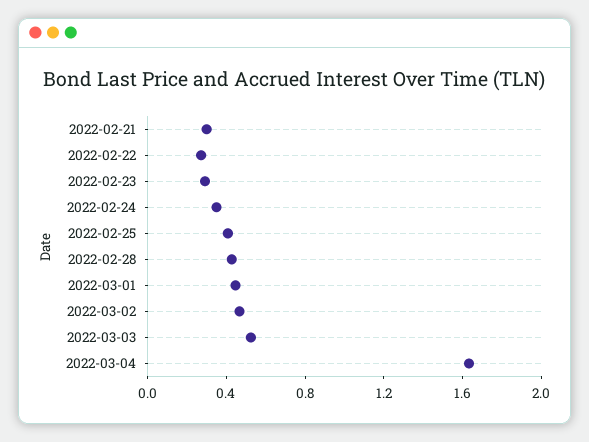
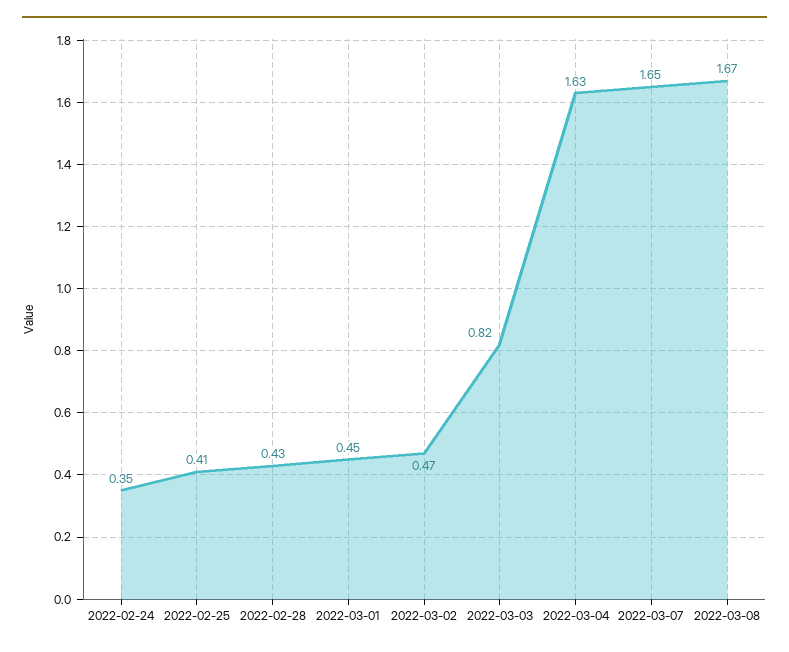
2022-02-21: 0.3 -> none
2022-02-22: 0.3 -> none
2022-02-23: 0.3 -> none
2022-03-03: 0.5 -> 0.82
2022-03-07: none -> 1.65
2022-03-08: none -> 1.67

